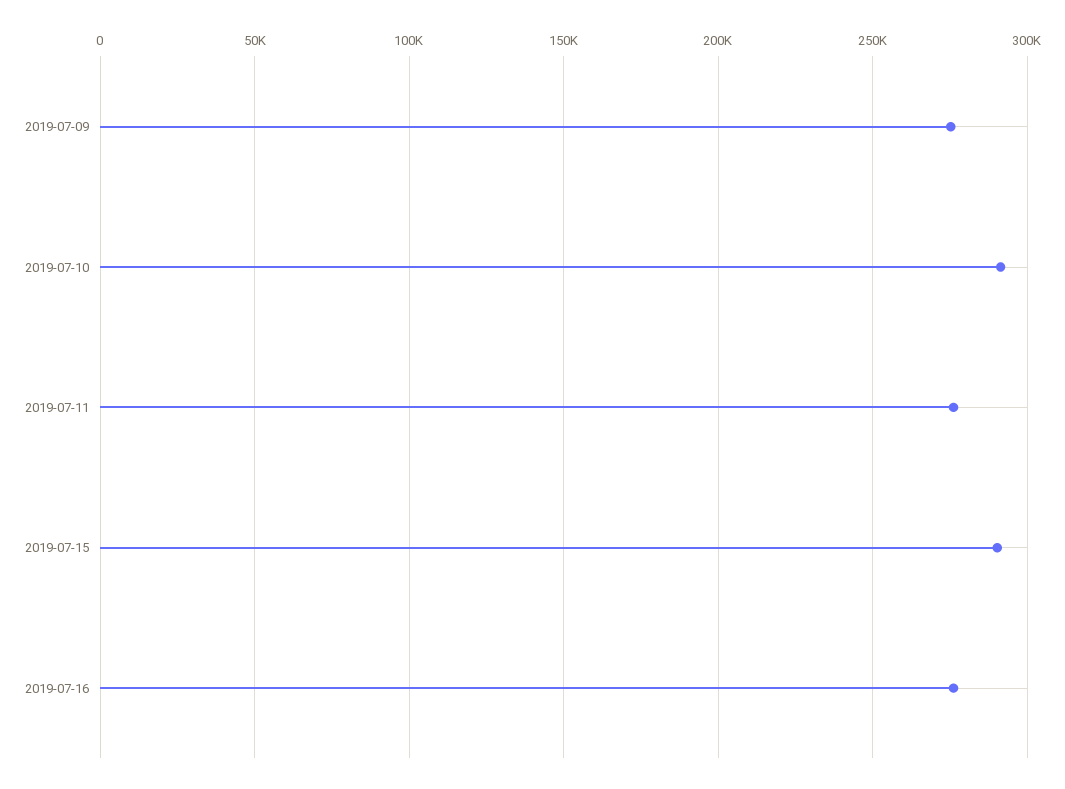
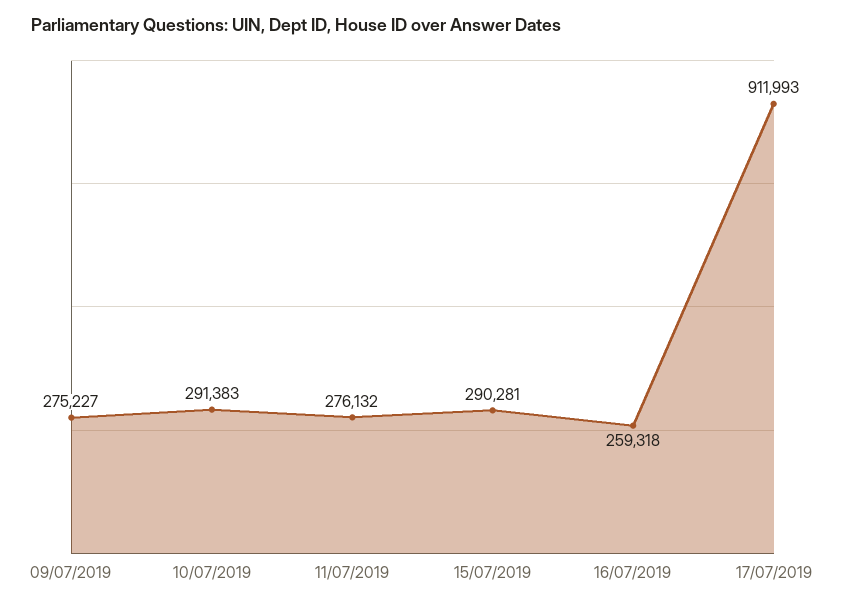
2019-07-16: 275000 -> 259318
17/07/2019: none -> 911993

